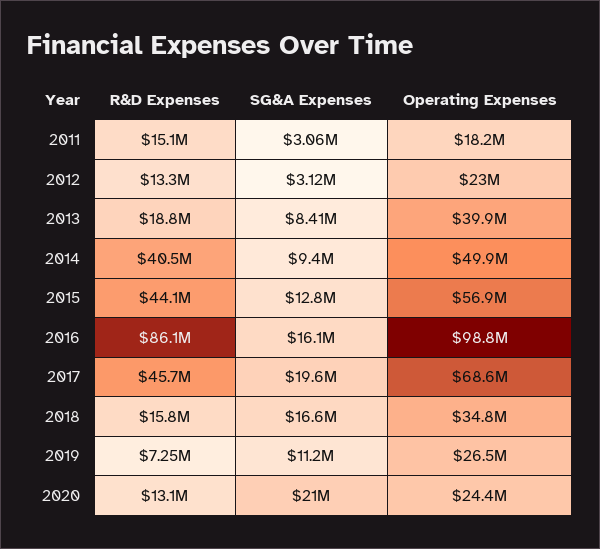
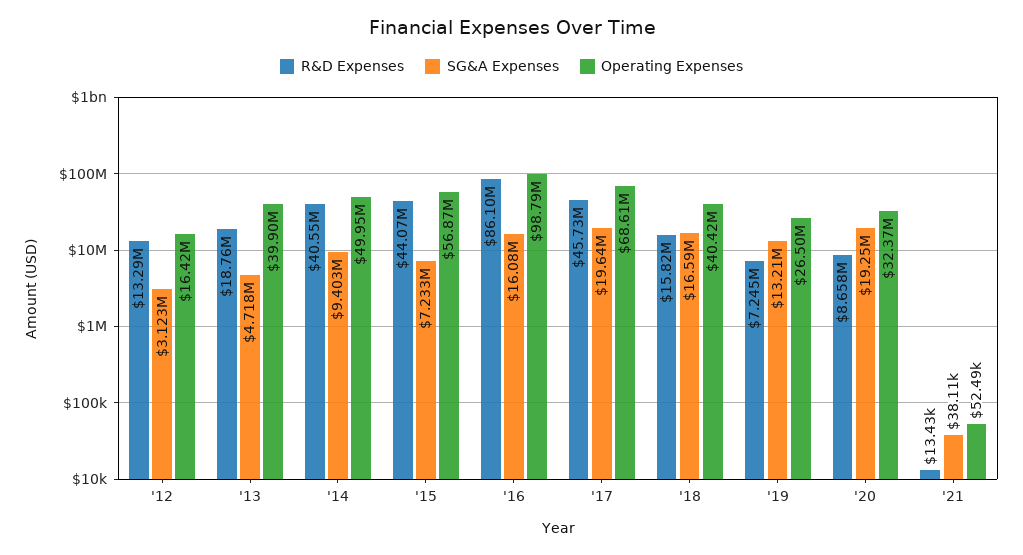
R&D Expenses, 2011: 15100000 -> none
SG&A Expenses, 2011: 3060000 -> none
Operating Expenses, 2011: 18200000 -> none
Operating Expenses, 2012: 23000000 -> 16420000
SG&A Expenses, 2013: 8410000 -> 4718000
SG&A Expenses, 2015: 12800000 -> 7233000
Operating Expenses, 2018: 34800000 -> 40420000
SG&A Expenses, 2019: 11200000 -> 13210000
R&D Expenses, 2020: 13100000 -> 8658000
SG&A Expenses, 2020: 21000000 -> 19250000
Operating Expenses, 2020: 24400000 -> 32370000
R&D Expenses, '21: none -> 13430
SG&A Expenses, '21: none -> 38110
Operating Expenses, '21: none -> 52490

